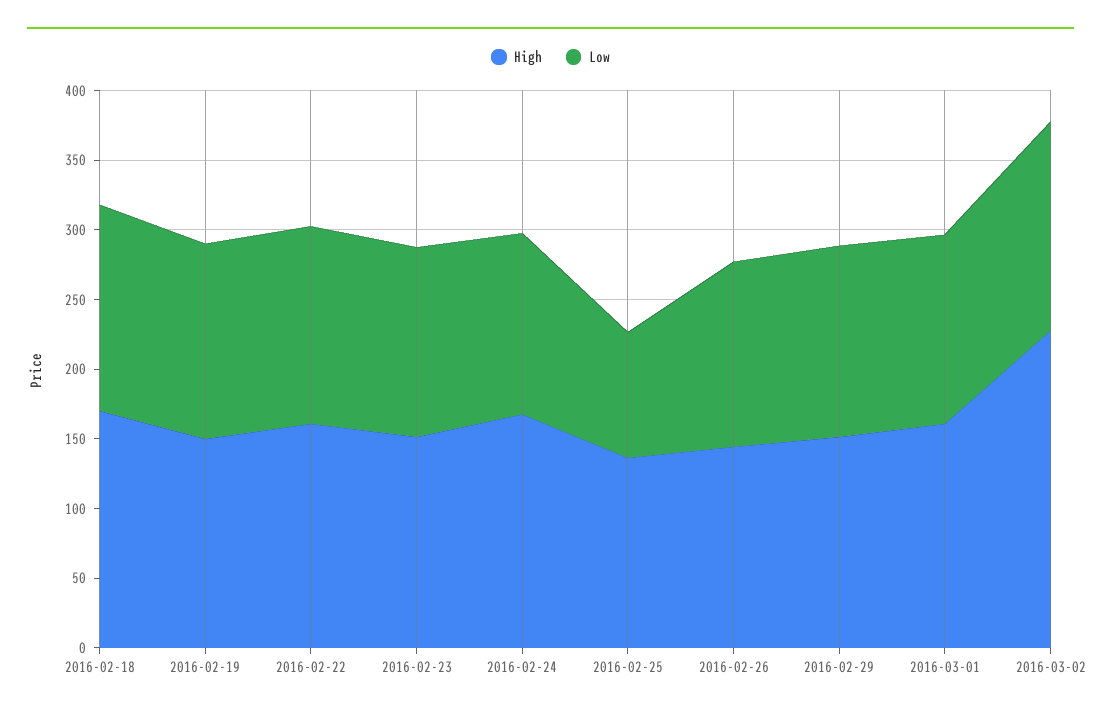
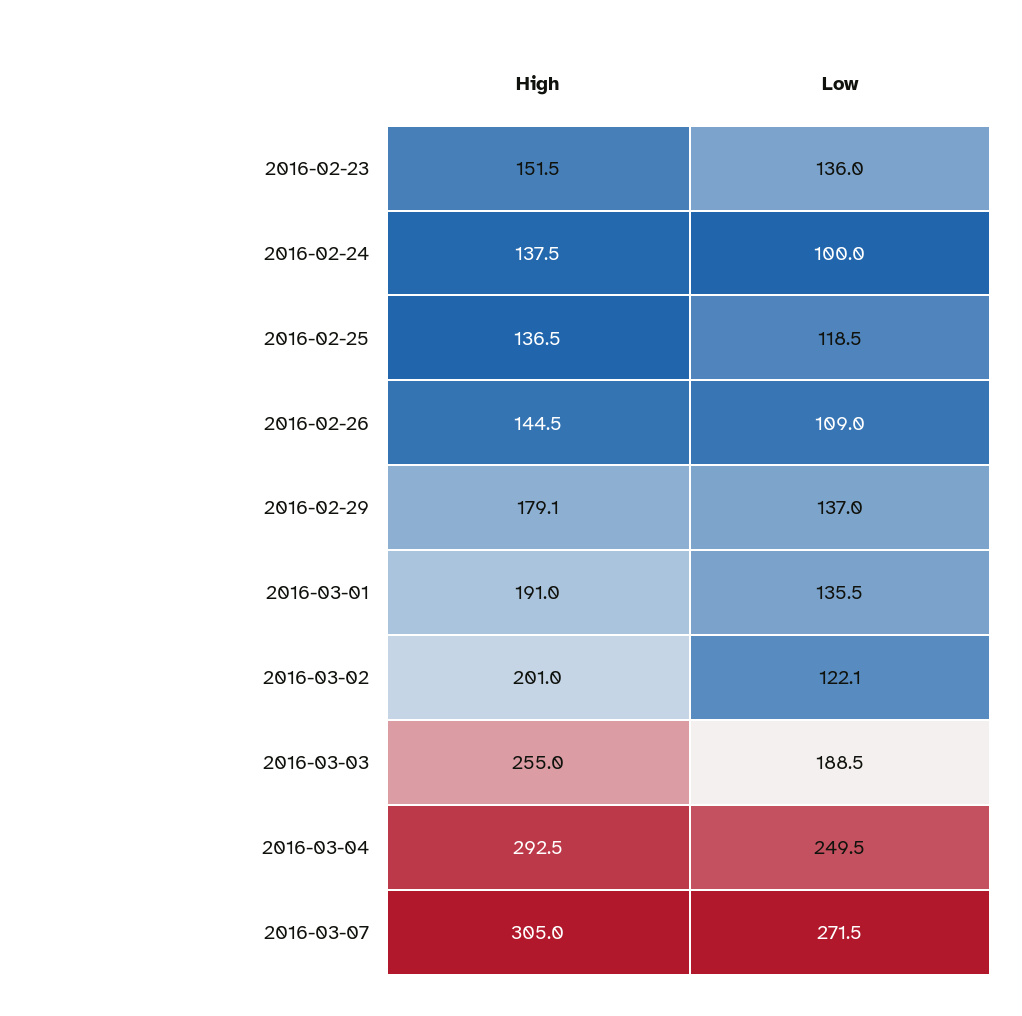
High, 2016-02-18: 170 -> none
Low, 2016-02-18: 150 -> none
High, 2016-02-19: 150 -> none
Low, 2016-02-19: 140 -> none
High, 2016-02-22: 160 -> none
Low, 2016-02-22: 140 -> none
High, 2016-02-24: 170 -> 137.5
Low, 2016-02-24: 130 -> 100
Low, 2016-02-25: 90 -> 118.5
Low, 2016-02-26: 130 -> 109
High, 2016-02-29: 150 -> 179.1
High, 2016-03-01: 160 -> 191
High, 2016-03-02: 230 -> 201
Low, 2016-03-02: 150 -> 122.1
High, 2016-03-03: none -> 255
Low, 2016-03-03: none -> 188.5
High, 2016-03-04: none -> 292.5
Low, 2016-03-04: none -> 249.5
High, 2016-03-07: none -> 305
Low, 2016-03-07: none -> 271.5

